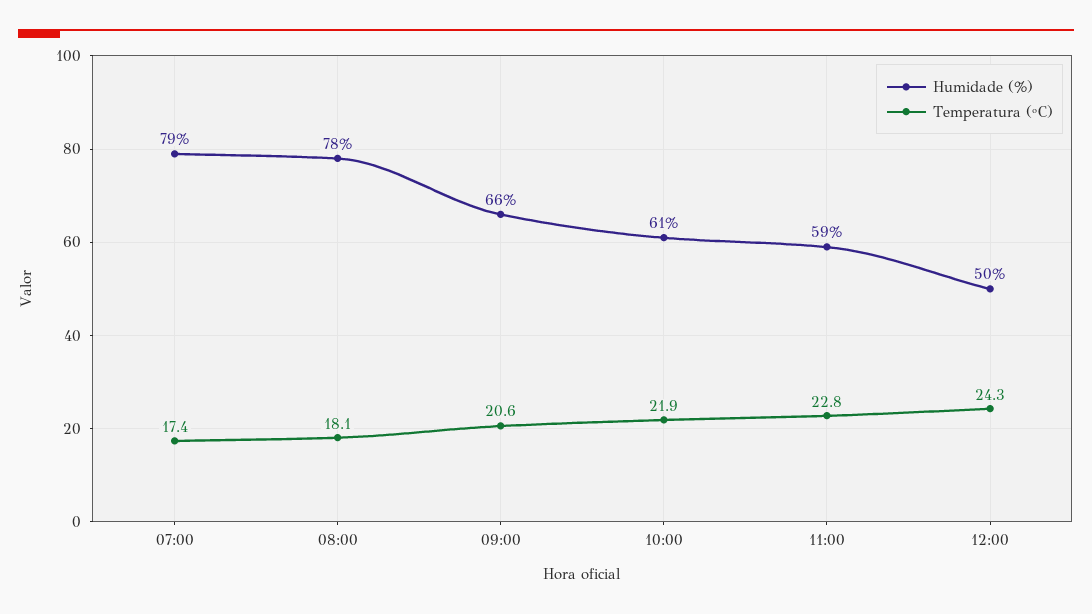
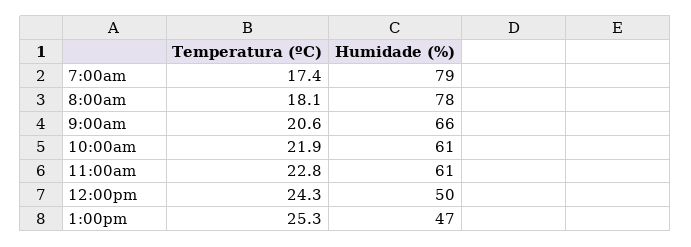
Humidade (%), 11:00: 59 -> 61
Temperatura (ºC), 1:00pm: none -> 25.3
Humidade (%), 1:00pm: none -> 47

